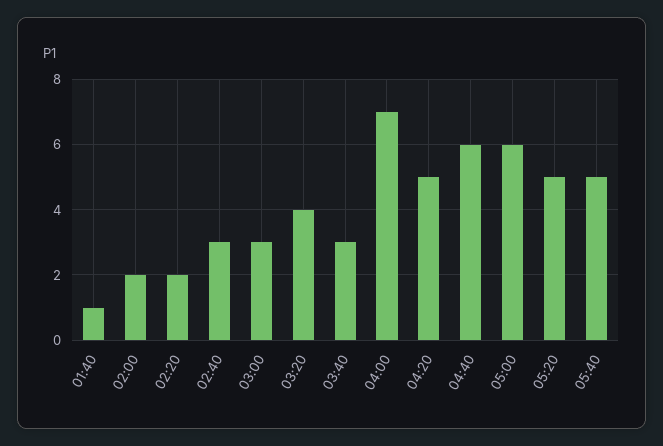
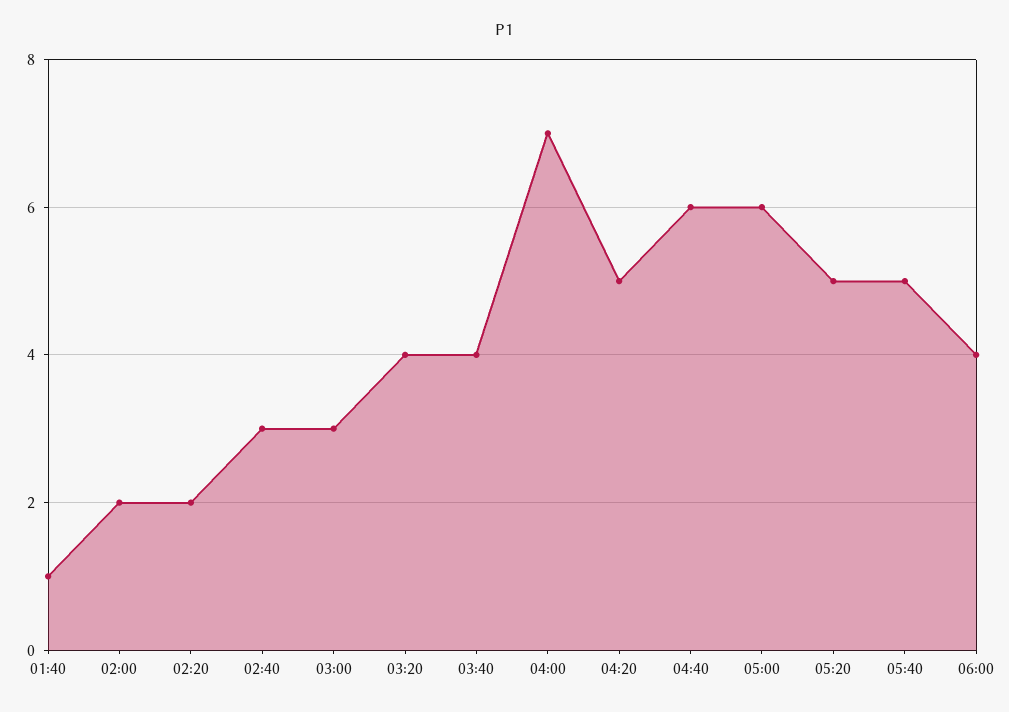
03:40: 3 -> 4
06:00: none -> 4

